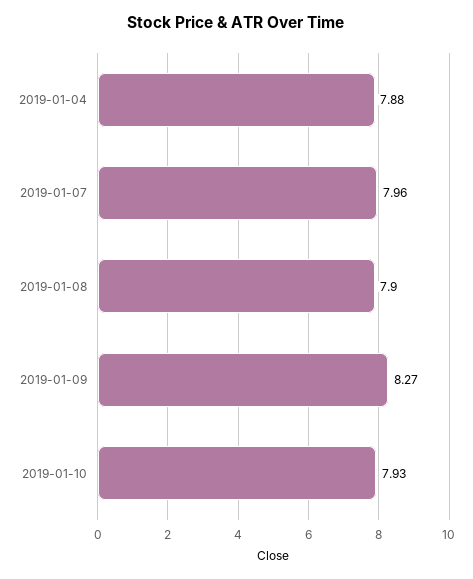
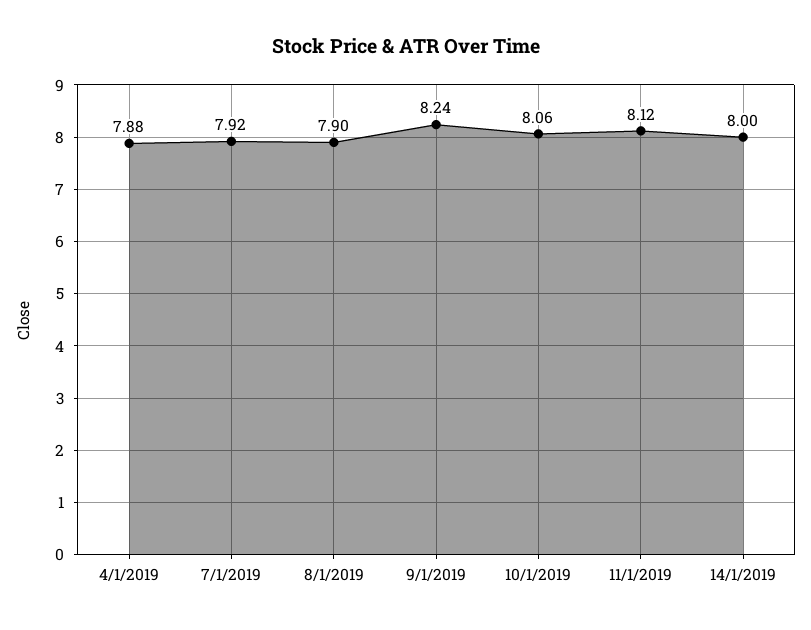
2019-01-07: 7.96 -> 7.92
2019-01-09: 8.27 -> 8.24
2019-01-10: 7.93 -> 8.06
11/1/2019: none -> 8.12
14/1/2019: none -> 8

